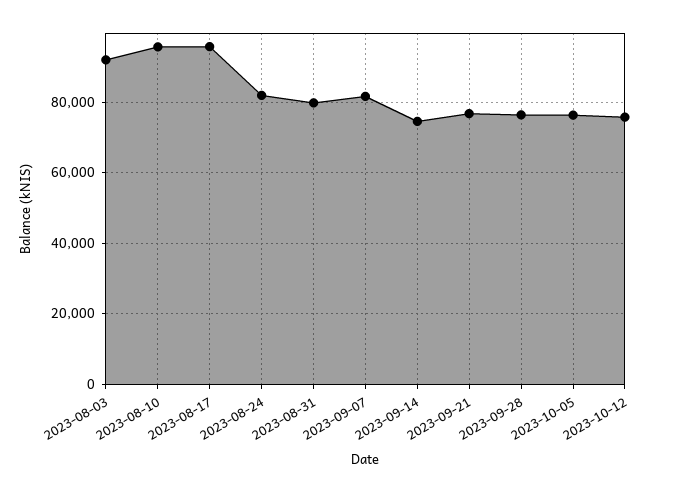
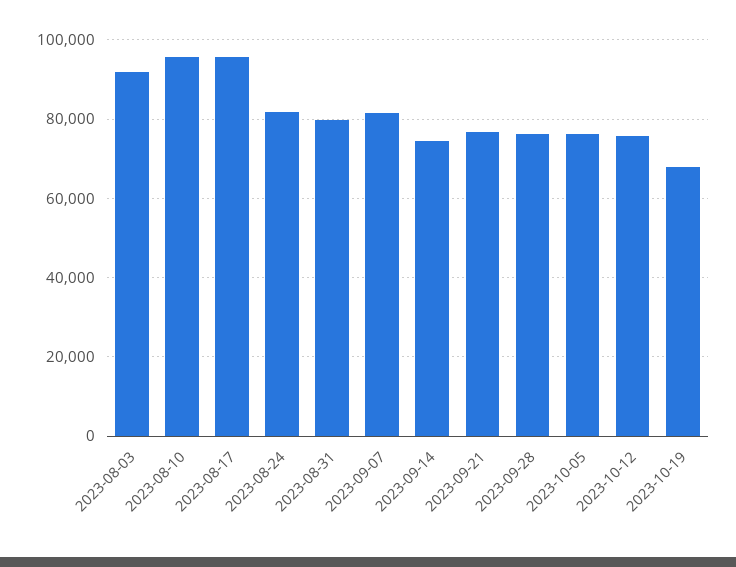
2023-10-19: none -> 68000

